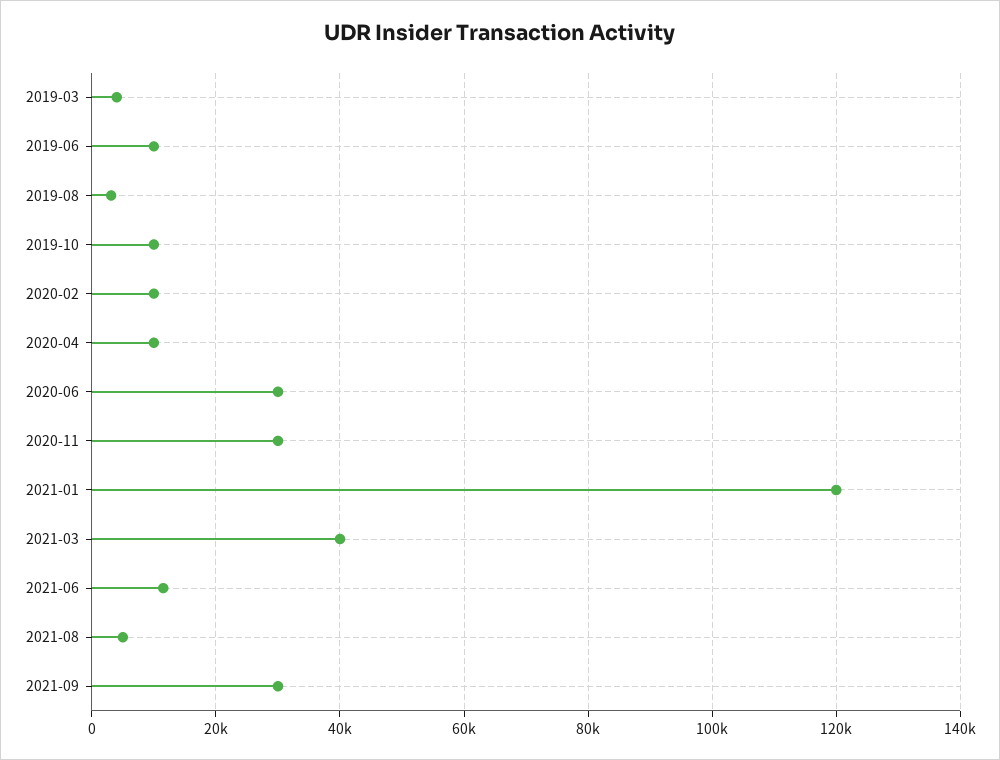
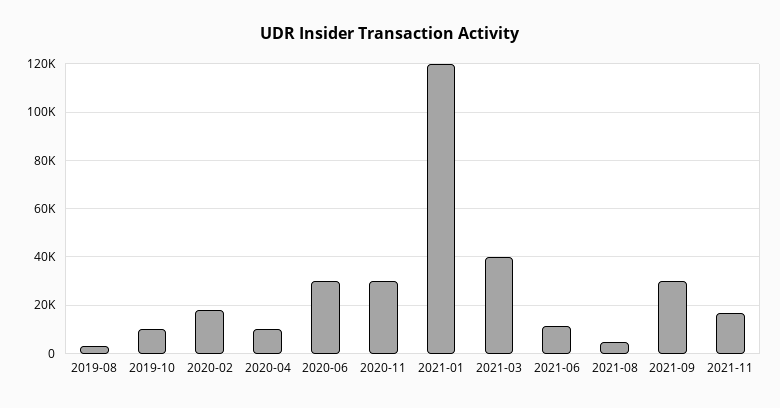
2019-03: 4000 -> none
2019-06: 10000 -> none
2020-02: 10000 -> 17500
2021-11: none -> 17500

